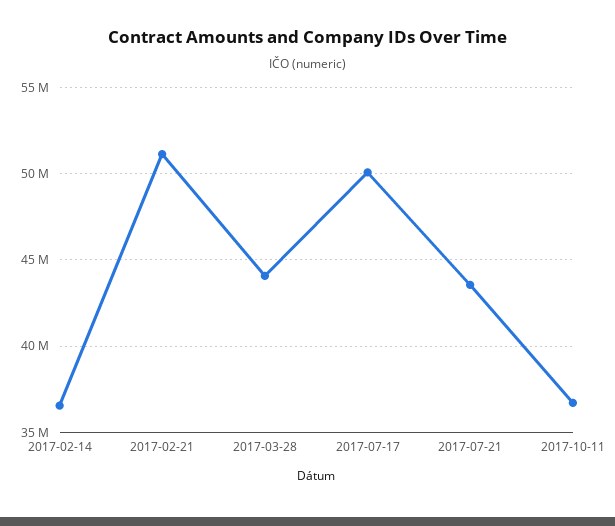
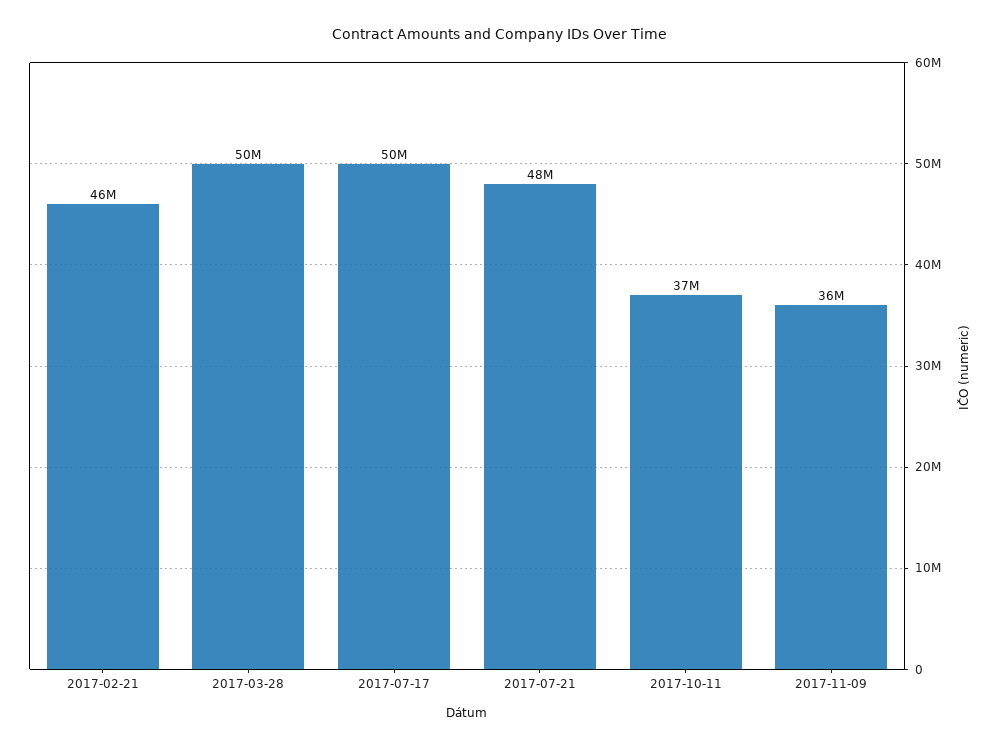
2017-02-14: 36500000 -> none
2017-02-21: 51000000 -> 46000000
2017-03-28: 44000000 -> 50000000
2017-07-21: 43500000 -> 48000000
2017-11-09: none -> 36000000

